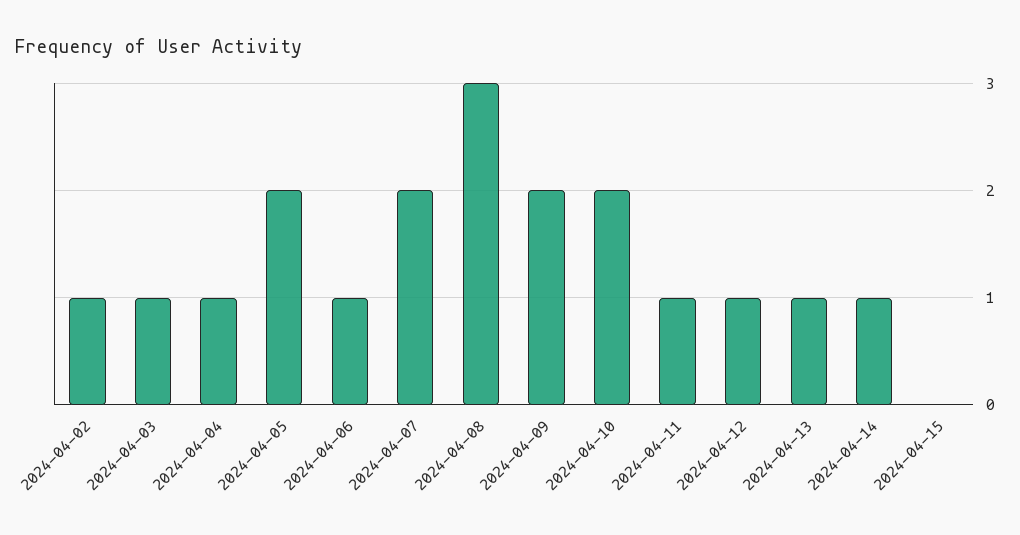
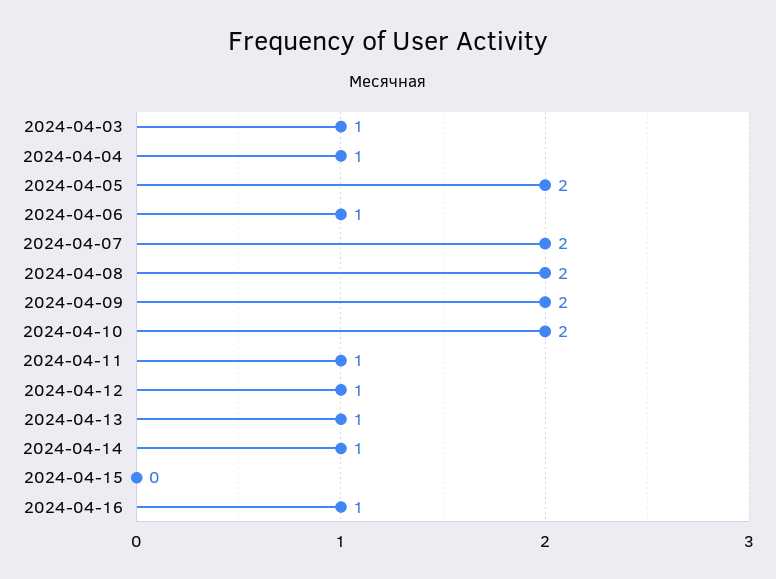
2024-04-02: 1 -> none
2024-04-08: 3 -> 2
2024-04-16: none -> 1

